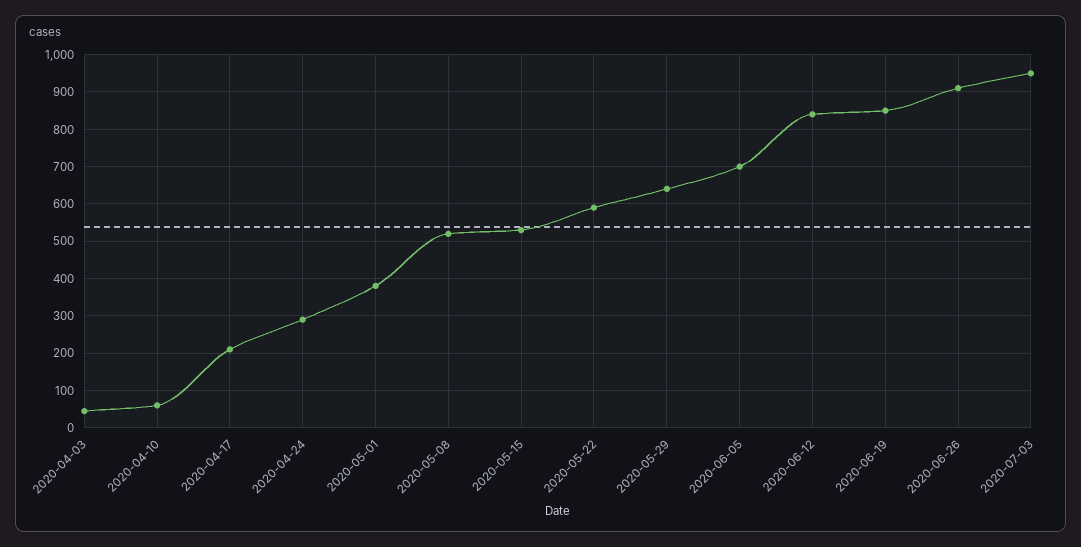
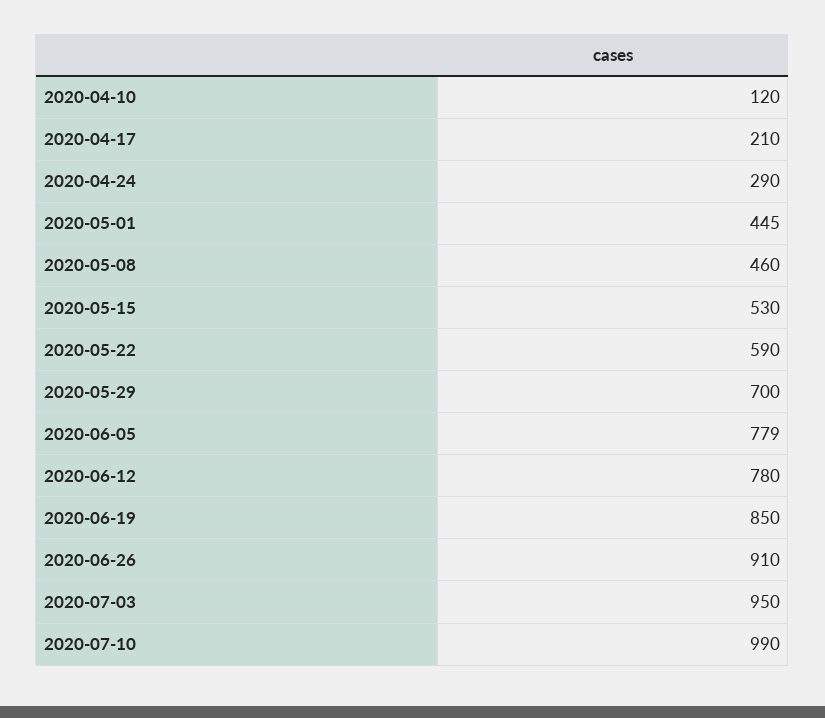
2020-04-03: 40 -> none
2020-04-10: 60 -> 120
2020-05-01: 380 -> 445
2020-05-08: 520 -> 460
2020-05-29: 640 -> 700
2020-06-05: 700 -> 779
2020-06-12: 840 -> 780
2020-07-10: none -> 990

